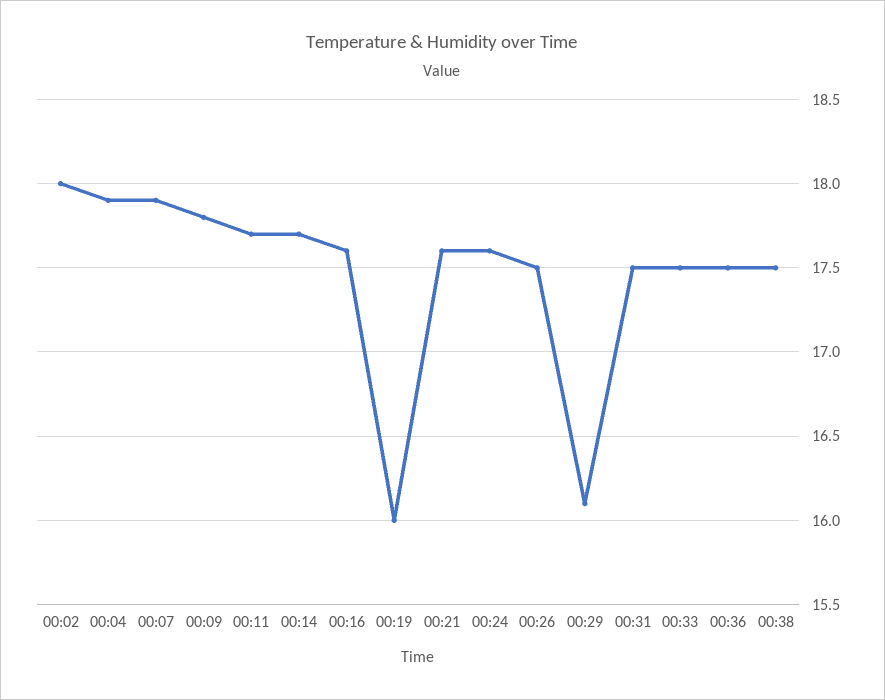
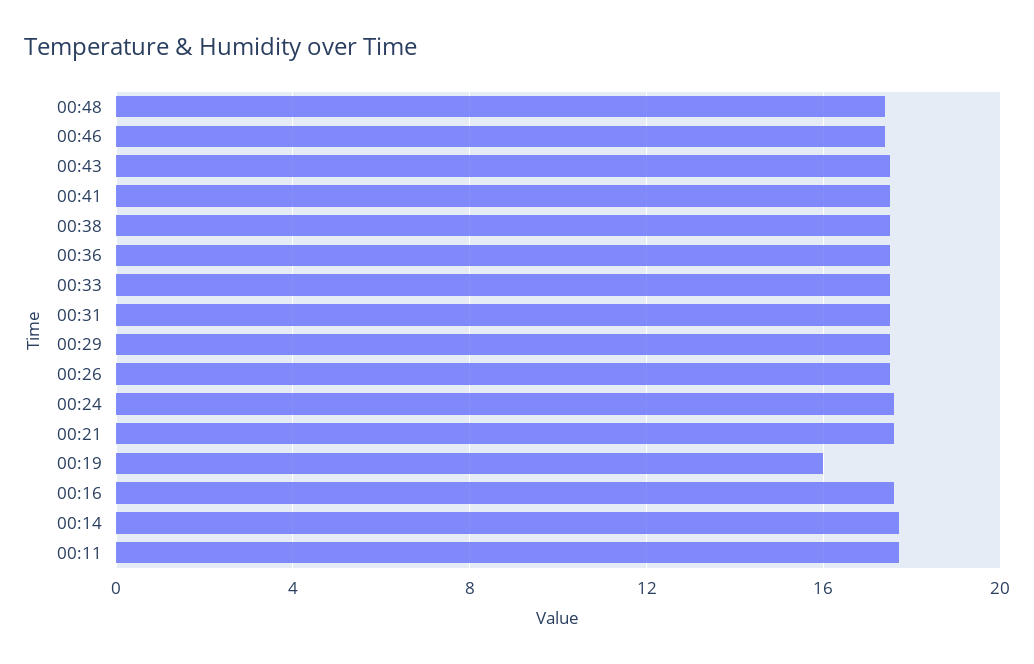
00:02: 18 -> none
00:04: 17.9 -> none
00:07: 17.9 -> none
00:09: 17.8 -> none
00:29: 16.1 -> 17.5
00:48: none -> 17.5
00:46: none -> 17.5
00:43: none -> 17.5
00:41: none -> 17.5

